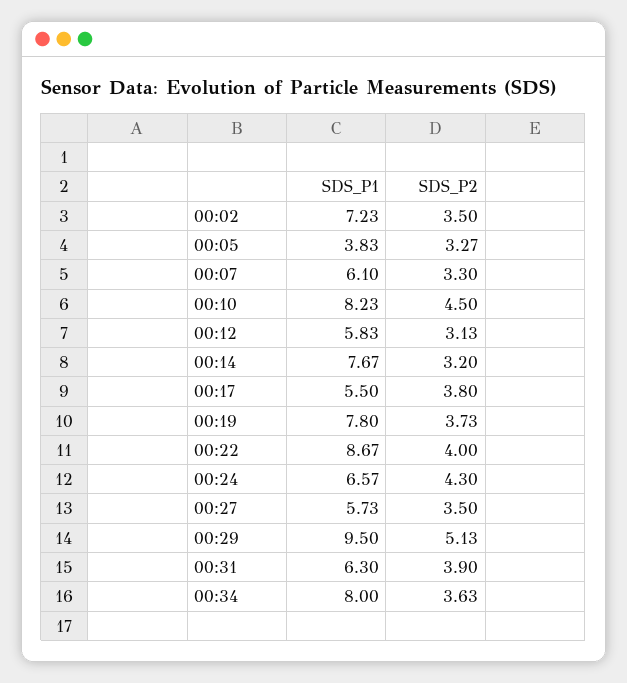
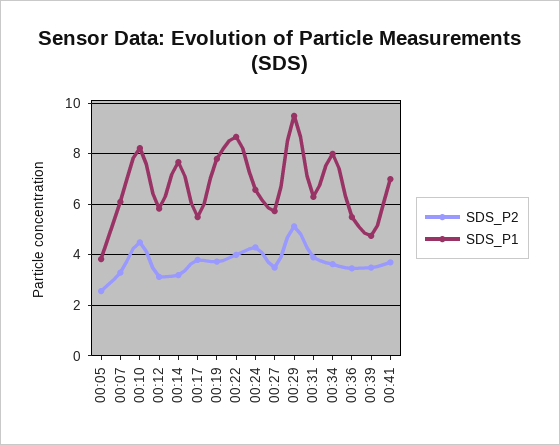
SDS_P1, 00:02: 7.23 -> none
SDS_P2, 00:02: 3.5 -> none
SDS_P2, 00:05: 3.27 -> 2.5
SDS_P2, 00:36: none -> 3.5
SDS_P1, 00:36: none -> 5.5
SDS_P2, 00:39: none -> 3.5
SDS_P1, 00:39: none -> 4.75
SDS_P2, 00:41: none -> 3.75
SDS_P1, 00:41: none -> 7

